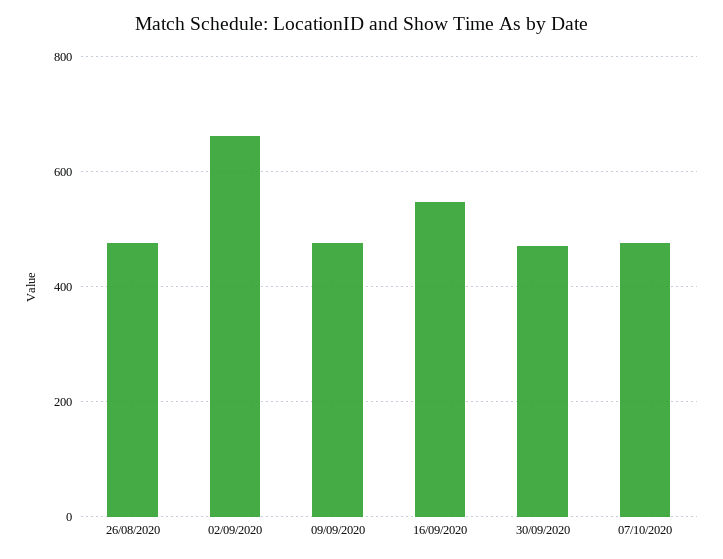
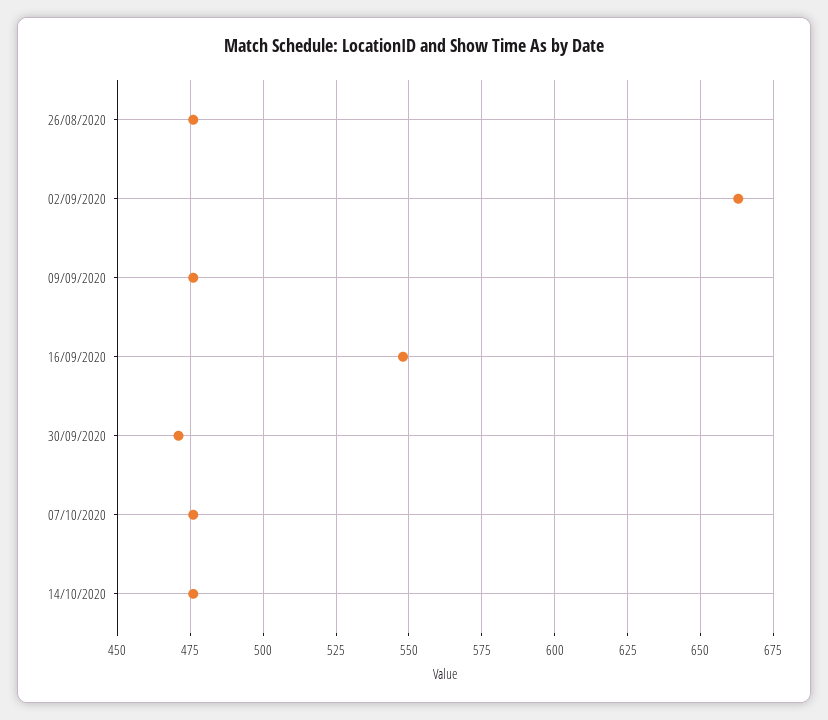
14/10/2020: none -> 475

